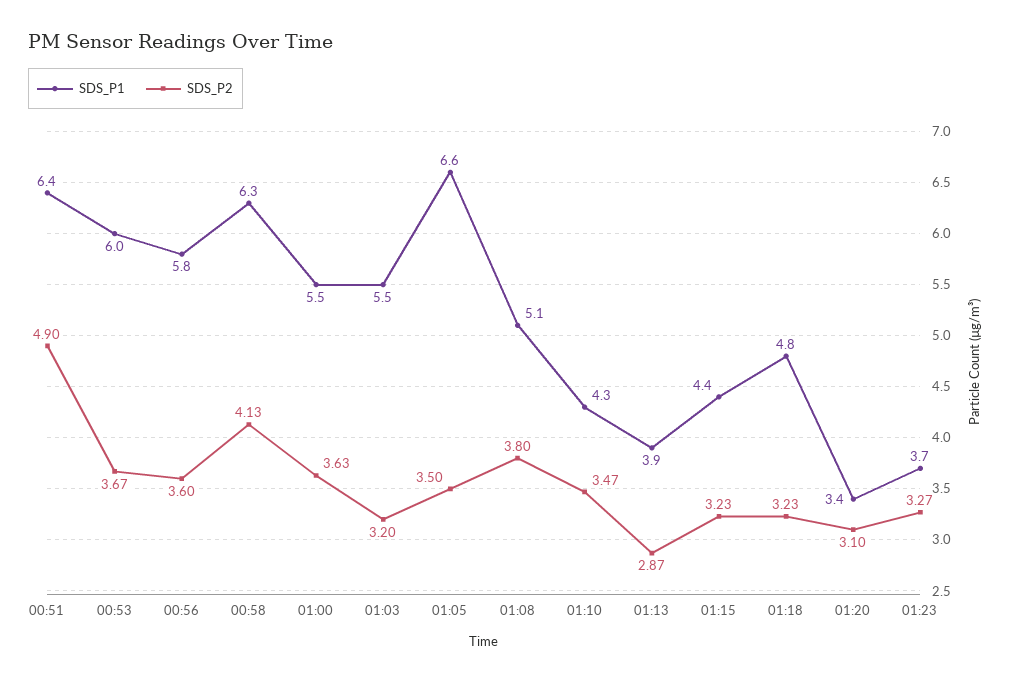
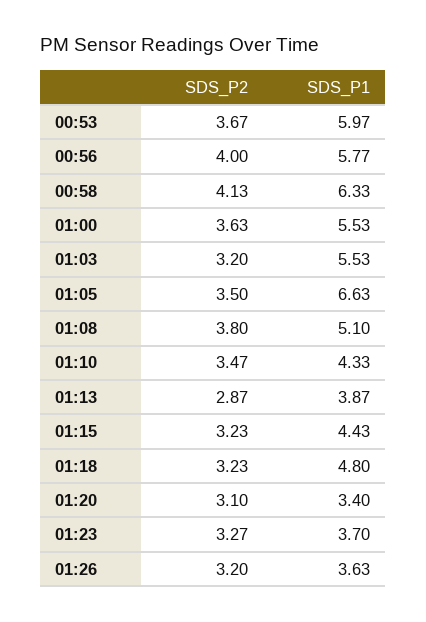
SDS_P1, 00:51: 6.4 -> none
SDS_P2, 00:51: 4.9 -> none
SDS_P2, 00:56: 3.6 -> 4
SDS_P2, 01:26: none -> 3.2
SDS_P1, 01:26: none -> 3.63

